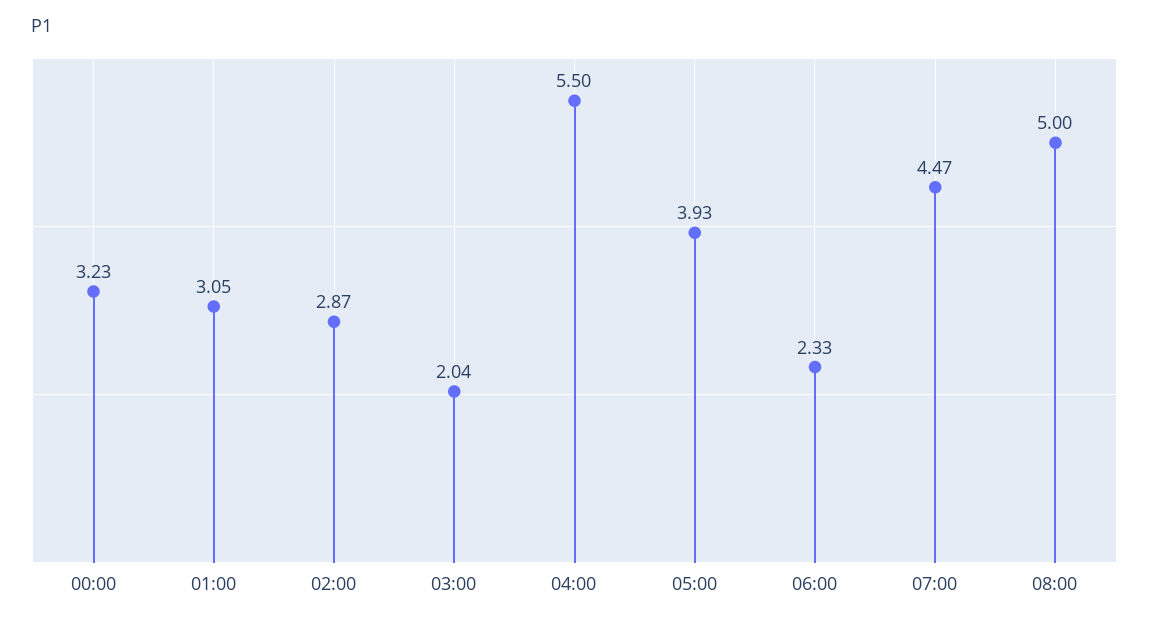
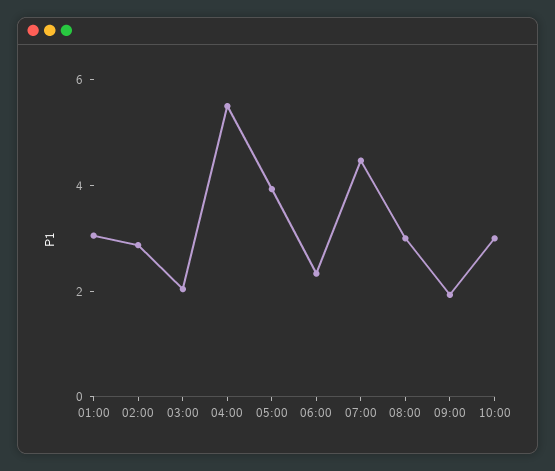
00:00: 3.23 -> none
08:00: 5 -> 3
09:00: none -> 2
10:00: none -> 3

